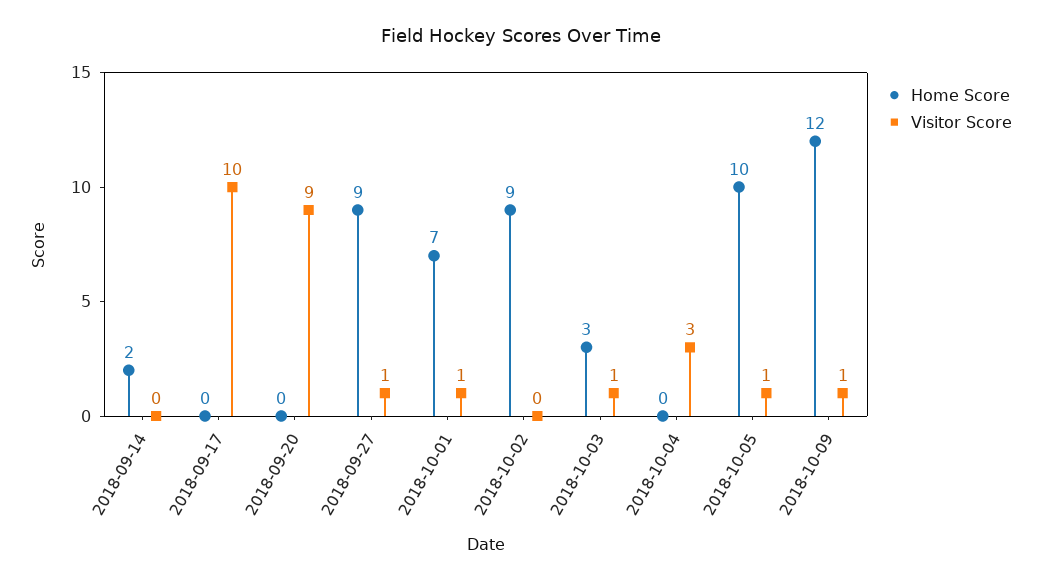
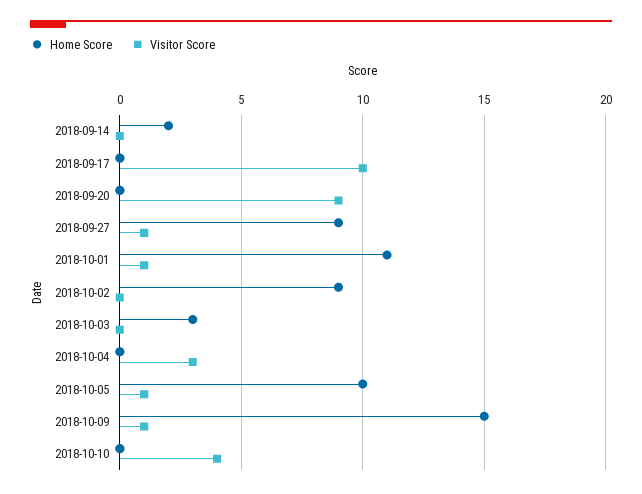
Home Score, 2018-10-01: 7 -> 11
Visitor Score, 2018-10-03: 1 -> 0
Home Score, 2018-10-09: 12 -> 15
Home Score, 2018-10-10: none -> 0
Visitor Score, 2018-10-10: none -> 4

